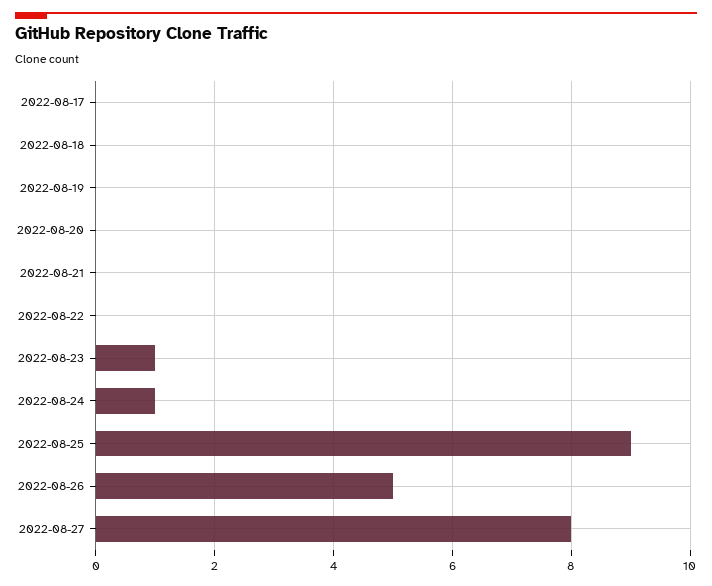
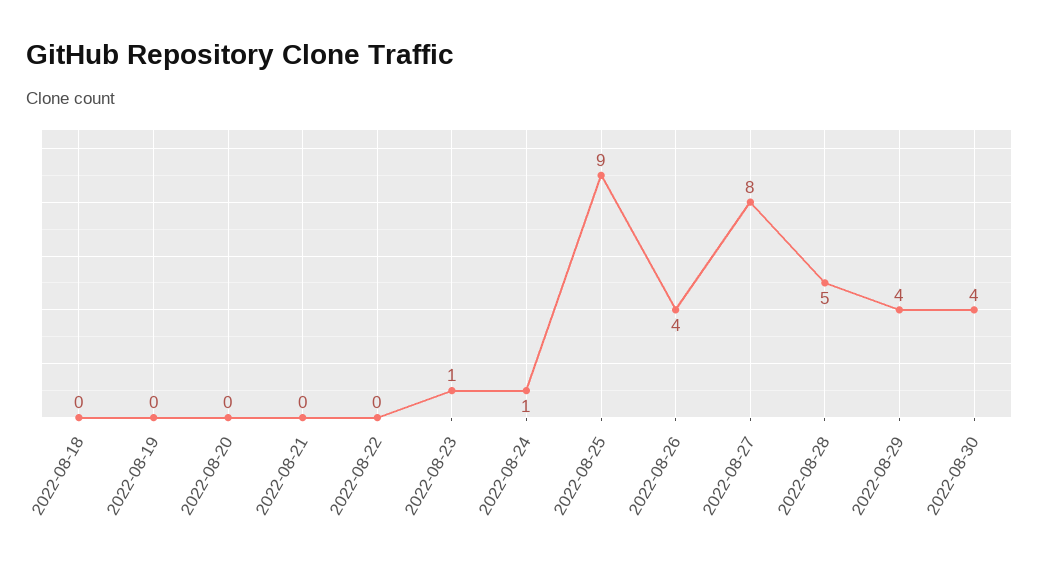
2022-08-17: 0 -> none
2022-08-26: 5 -> 4
2022-08-28: none -> 5
2022-08-29: none -> 4
2022-08-30: none -> 4

